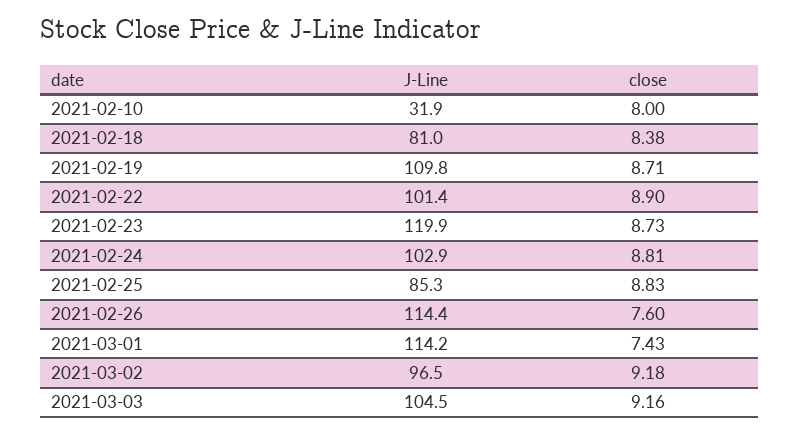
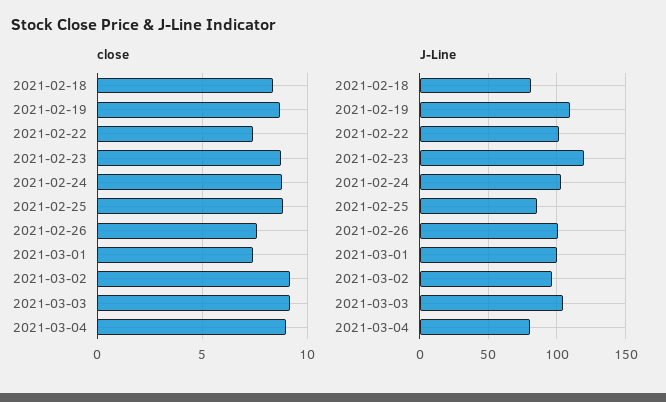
J-Line, 2021-02-10: 31.9 -> none
close, 2021-02-10: 8 -> none
close, 2021-02-22: 8.9 -> 7.5
J-Line, 2021-02-26: 114.4 -> 100
J-Line, 2021-03-01: 114.2 -> 100
close, 2021-03-04: none -> 9
J-Line, 2021-03-04: none -> 80

